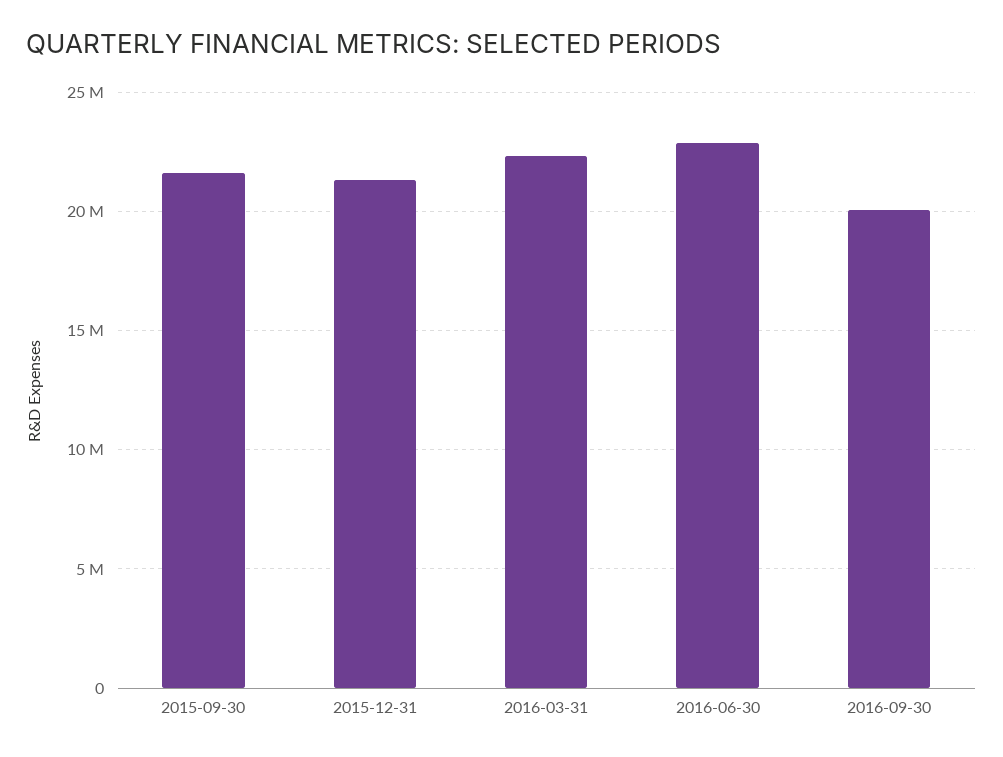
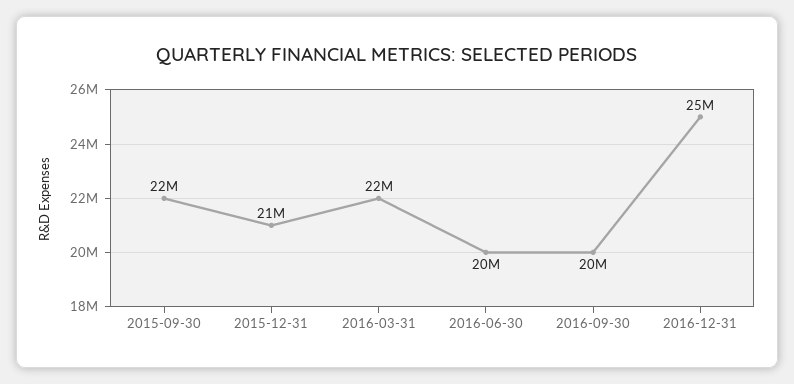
2016-06-30: 23000000 -> 20000000
2016-12-31: none -> 25000000

